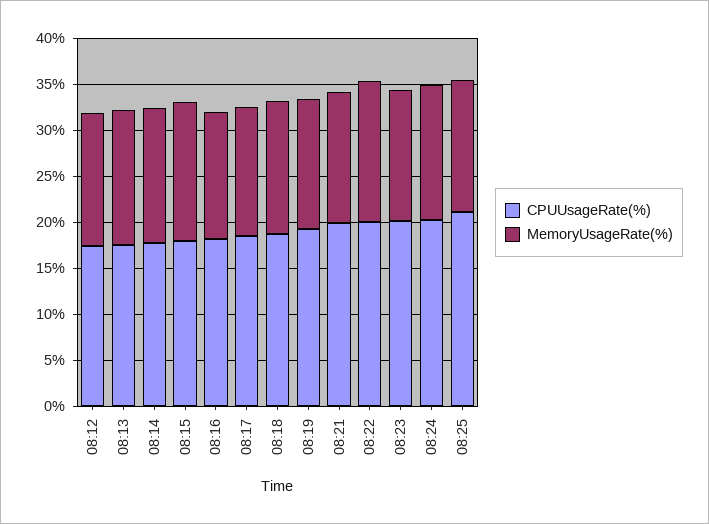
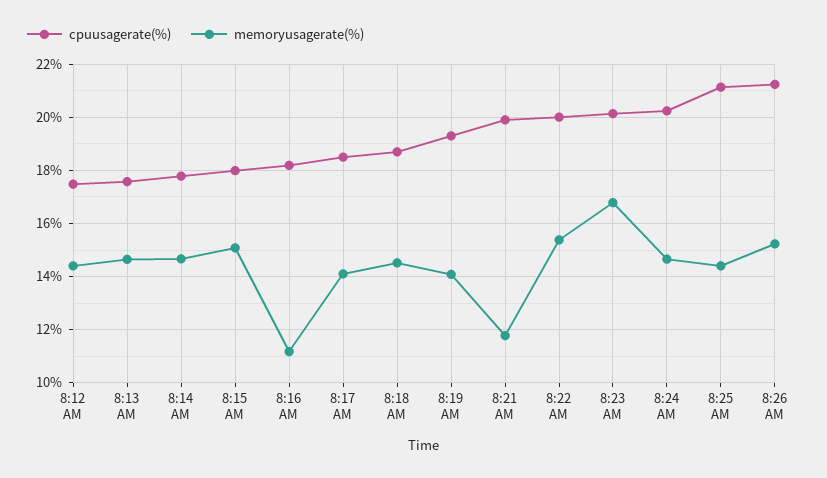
MemoryUsageRate(%), 08:16: 14 -> 11.25
MemoryUsageRate(%), 08:21: 14 -> 11.75
MemoryUsageRate(%), 08:23: 14 -> 16.75
CPUUsageRate(%), 8:26 AM: none -> 21.25
MemoryUsageRate(%), 8:26 AM: none -> 15.25

